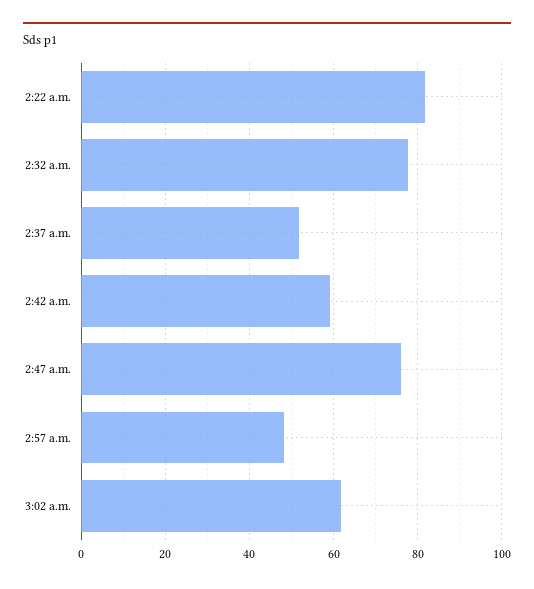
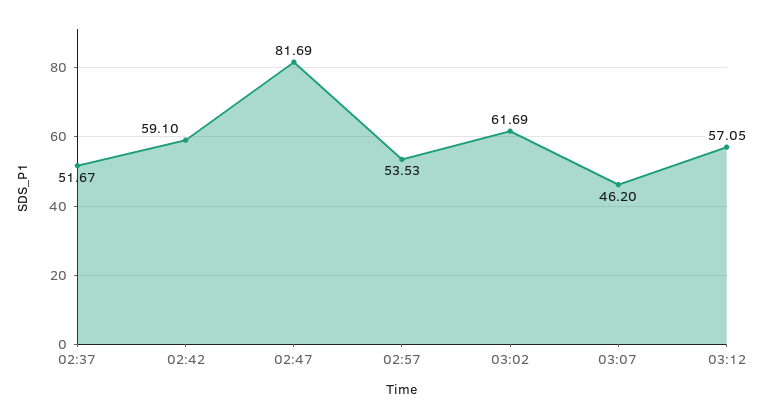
2:22 a.m.: 82 -> none
2:32 a.m.: 78 -> none
2:47 a.m.: 76 -> 81.69
2:57 a.m.: 48 -> 53.53
03:07: none -> 46.2
03:12: none -> 57.05

